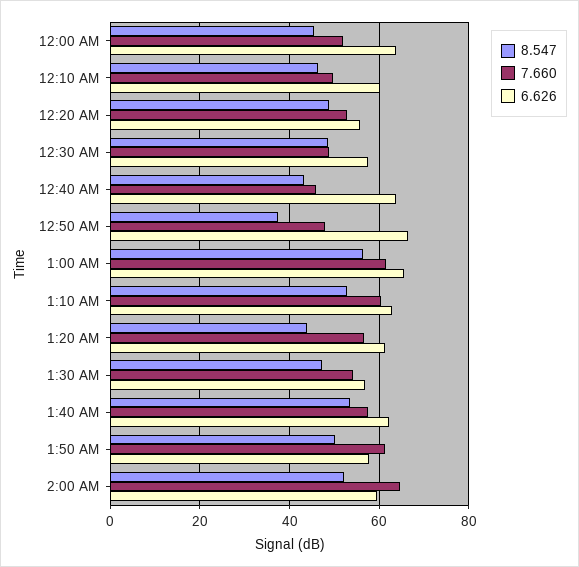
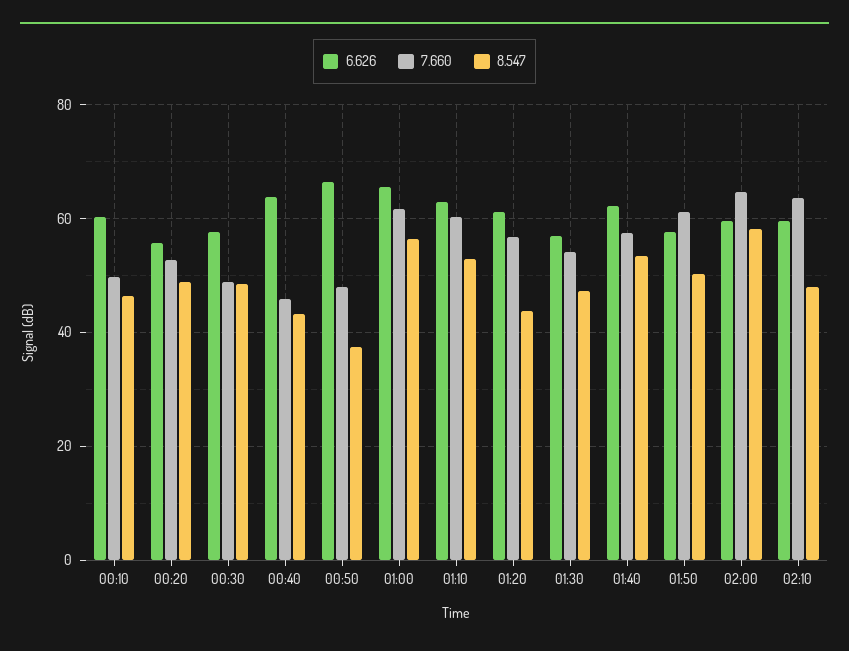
8.547, 12:00 AM: 46 -> none
7.660, 12:00 AM: 52 -> none
6.626, 12:00 AM: 64 -> none
8.547, 2:00 AM: 52 -> 58
6.626, 02:10: none -> 60
7.660, 02:10: none -> 64
8.547, 02:10: none -> 48

